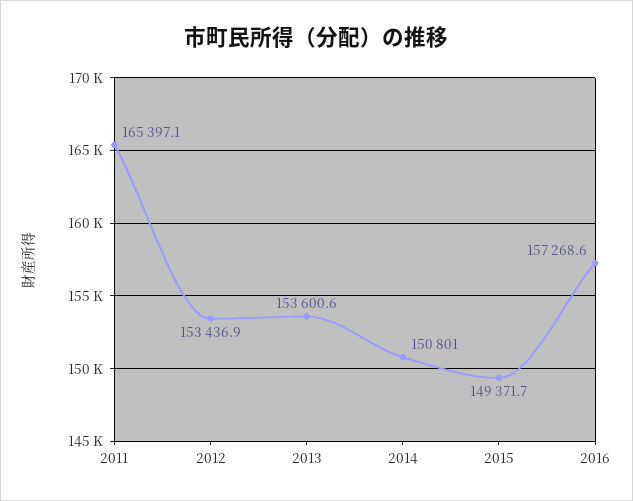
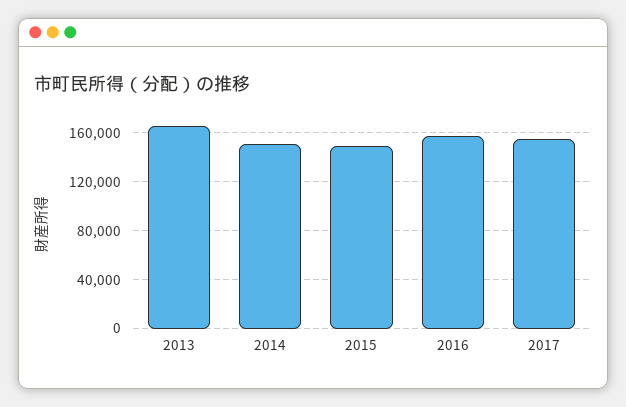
2011: 165397.1 -> none
2012: 153436.9 -> none
2013: 153600.6 -> 165000
2017: none -> 155000

